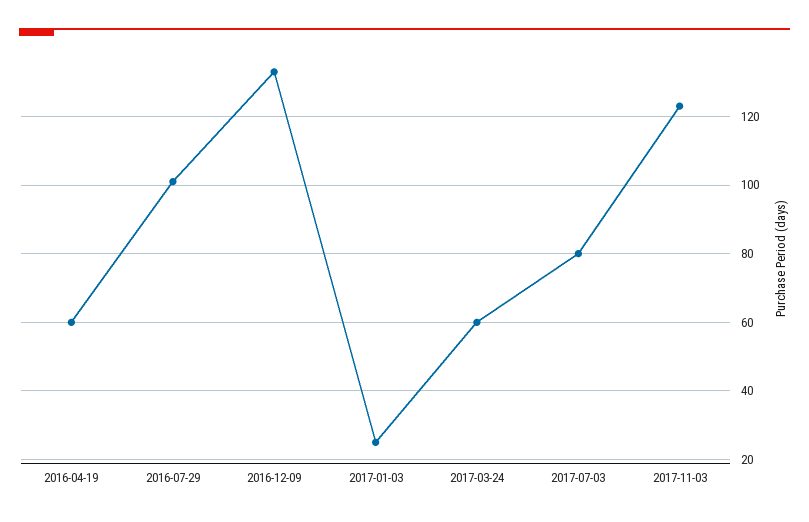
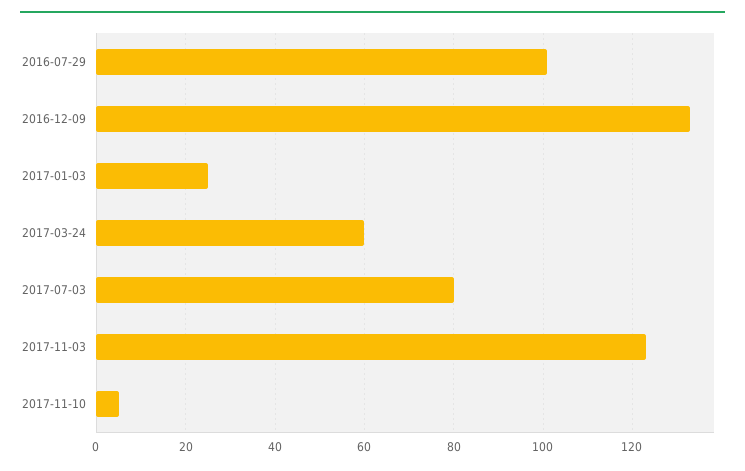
2016-04-19: 60 -> none
2017-11-10: none -> 5

